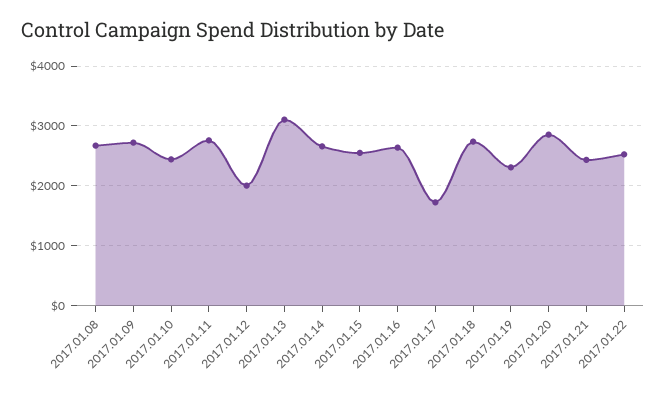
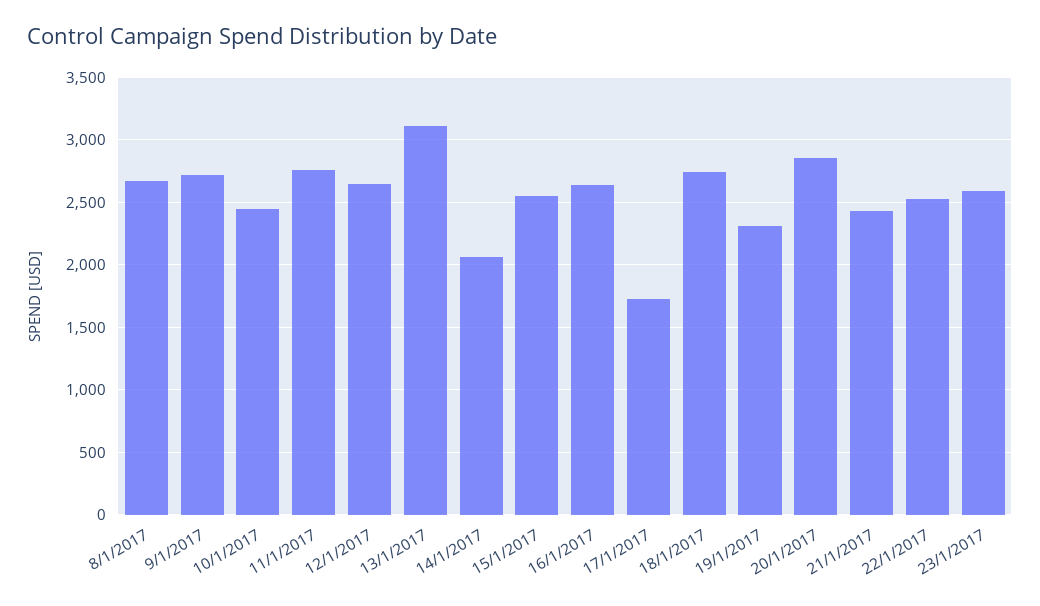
2017.01.12: 2000 -> 2650
2017.01.14: 2600 -> 2050
23/1/2017: none -> 2600

